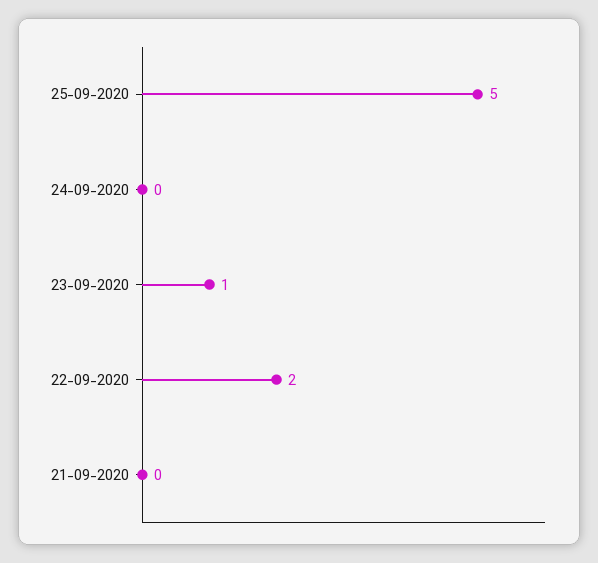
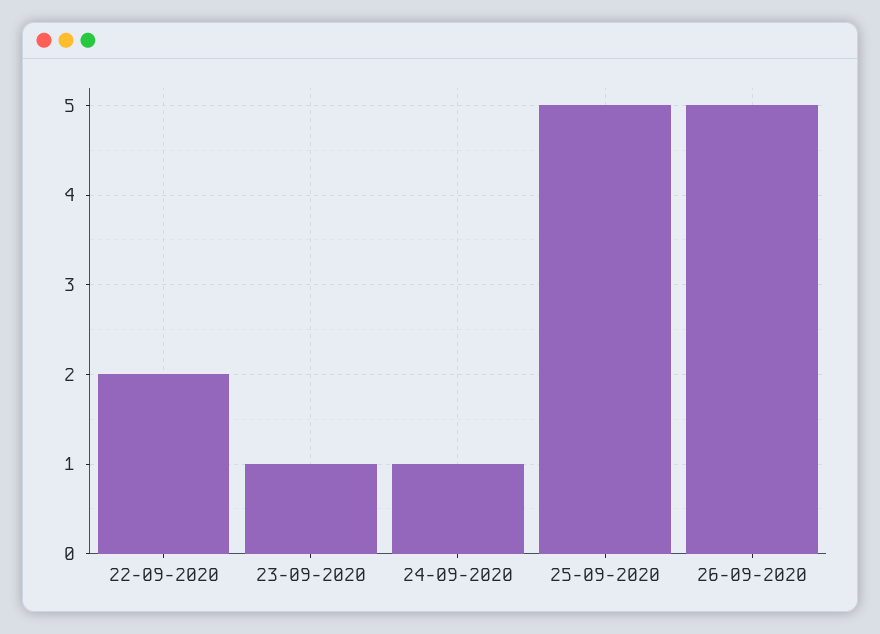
24-09-2020: 0 -> 1
21-09-2020: 0 -> none
26-09-2020: none -> 5

